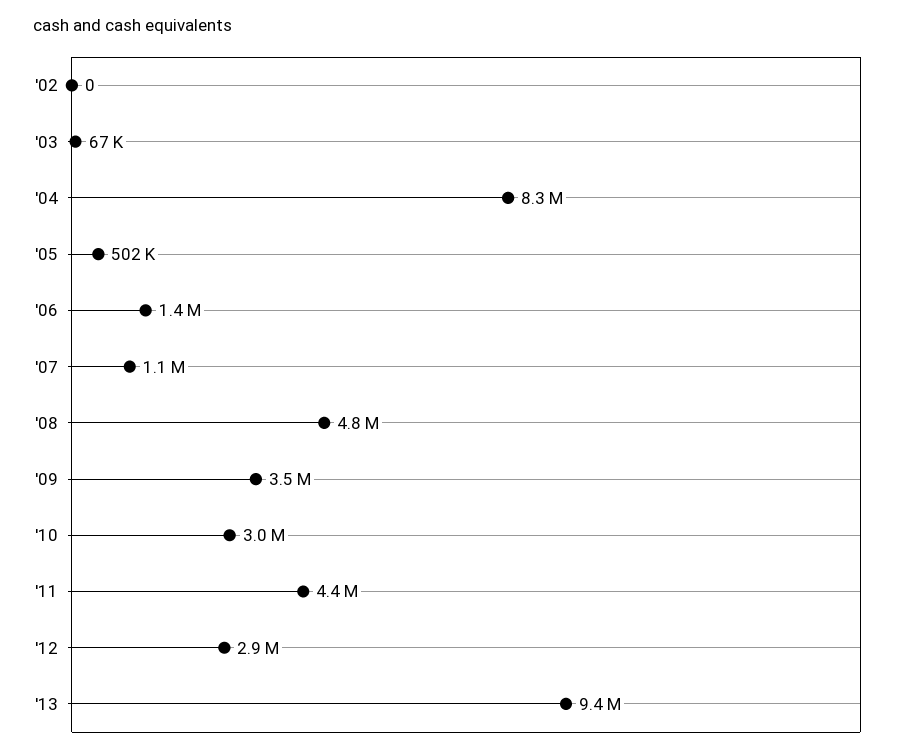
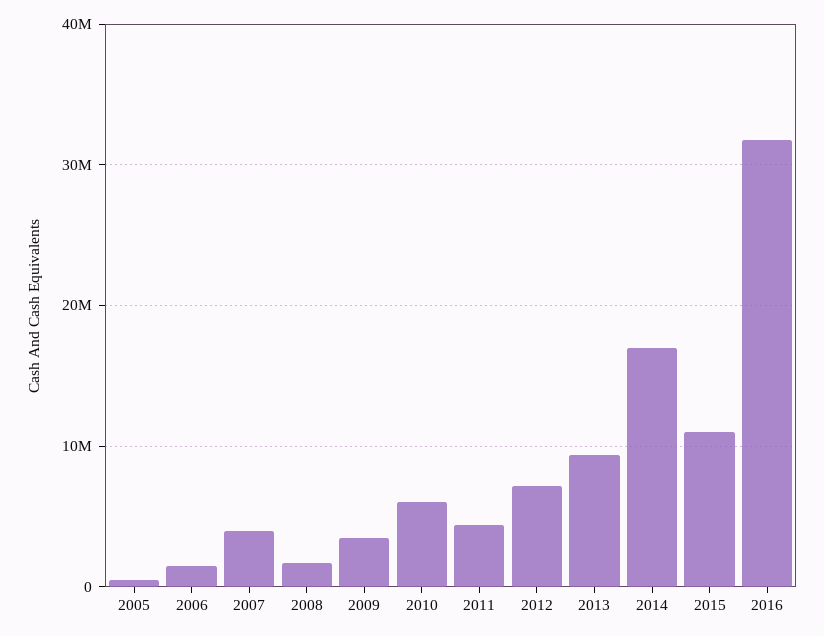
'02: 0 -> none
'03: 67000 -> none
'04: 8300000 -> none
'07: 1100000 -> 4000000
'08: 4800000 -> 2000000
'10: 3000000 -> 6000000
'12: 2900000 -> 7000000
2014: none -> 17000000
2015: none -> 11000000
2016: none -> 32000000

